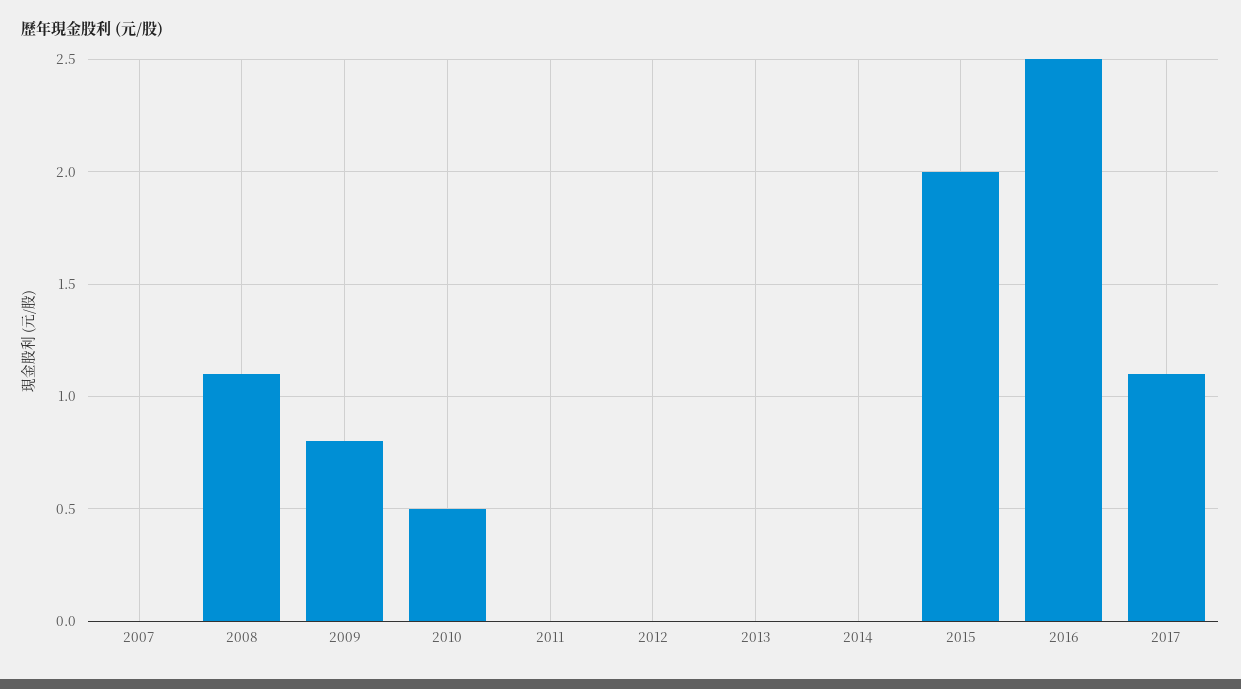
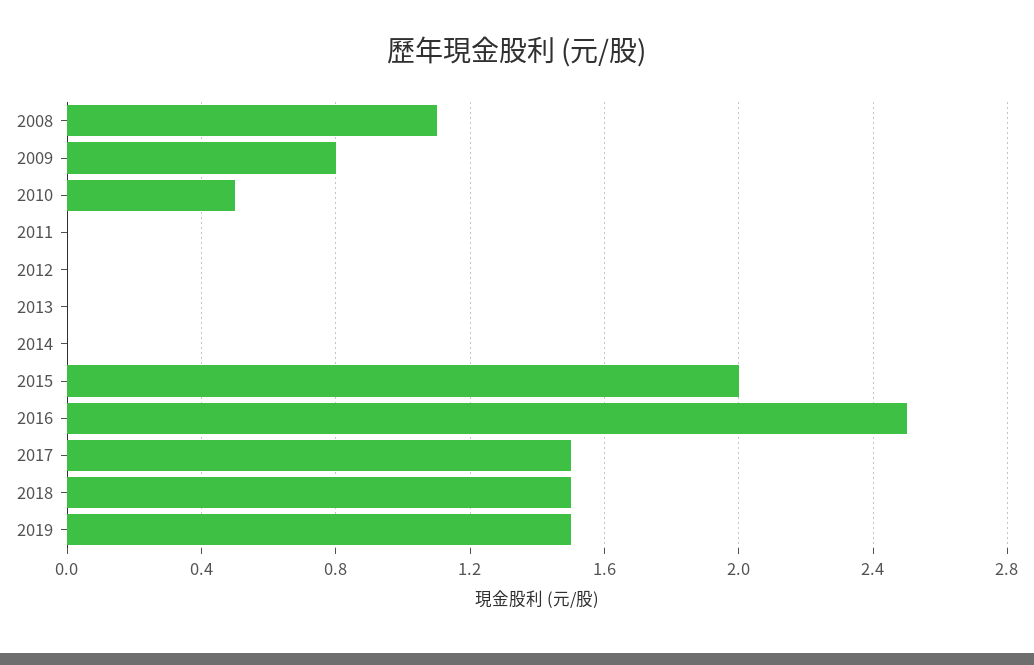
2007: 0 -> none
2017: 1.1 -> 1.5
2018: none -> 1.5
2019: none -> 1.5

